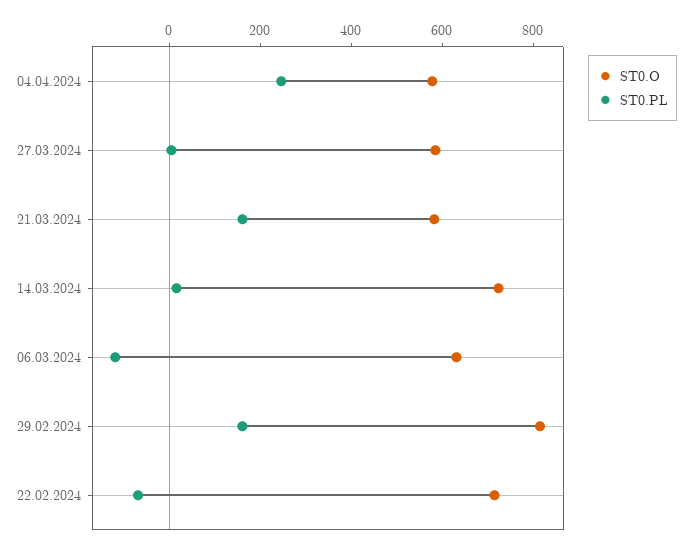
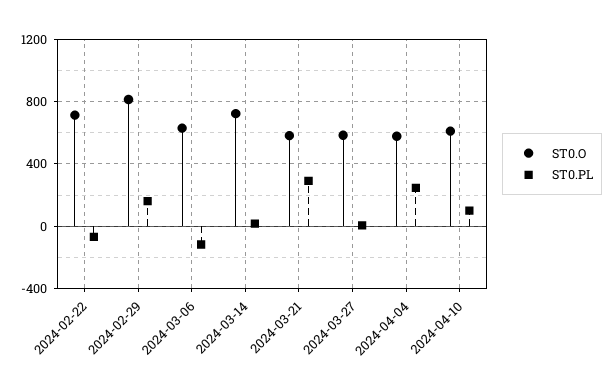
ST0.PL, 21.03.2024: 150 -> 300
ST0.O, 2024-04-10: none -> 600
ST0.PL, 2024-04-10: none -> 100

